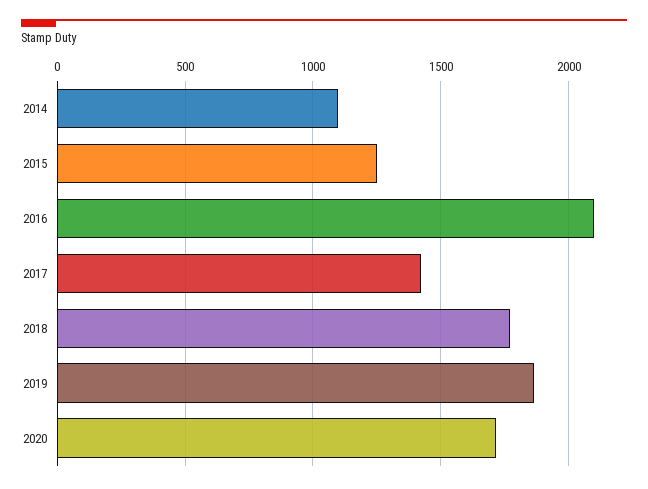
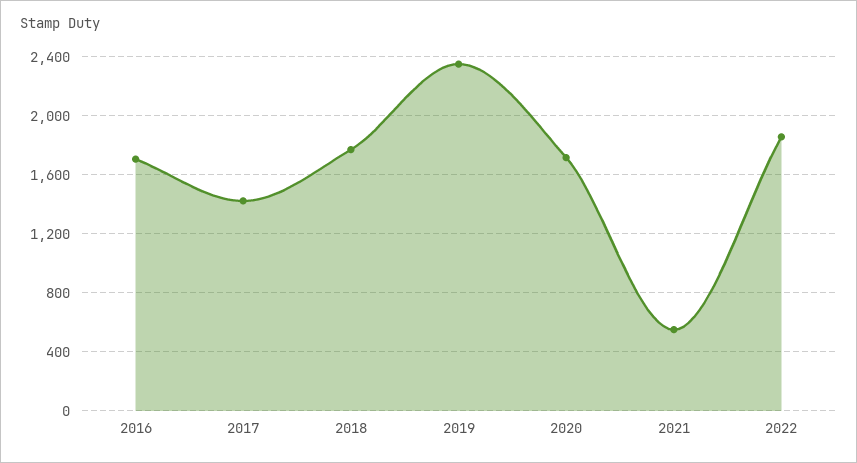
2014: 1100 -> none
2015: 1250 -> none
2016: 2100 -> 1700
2019: 1850 -> 2350
2021: none -> 550
2022: none -> 1850

